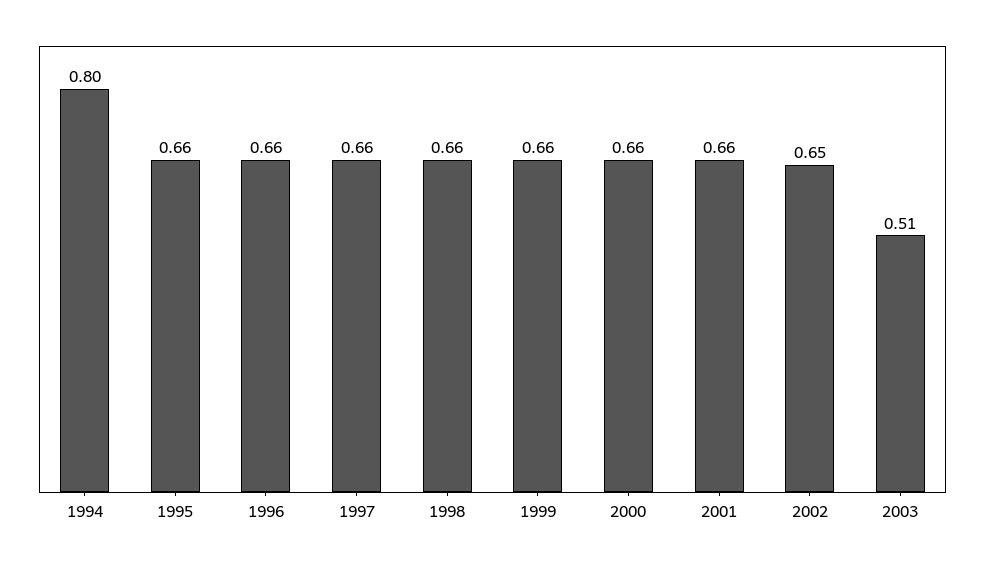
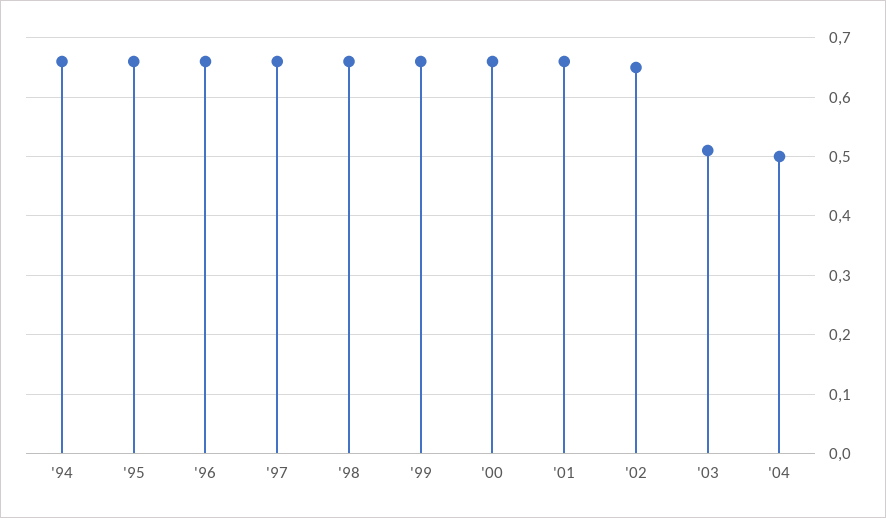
1994: 0.8 -> 0.65
'04: none -> 0.5

